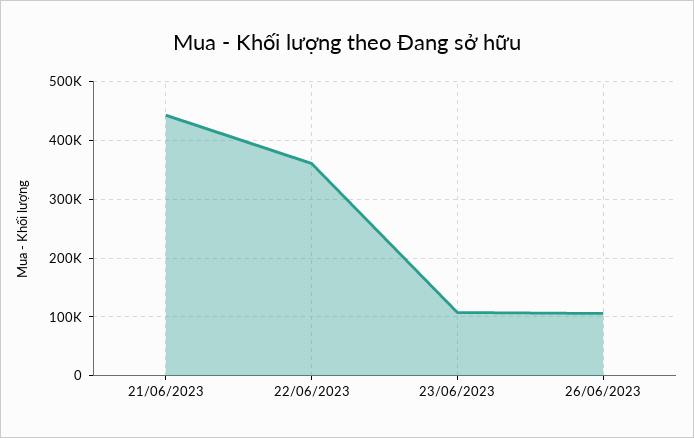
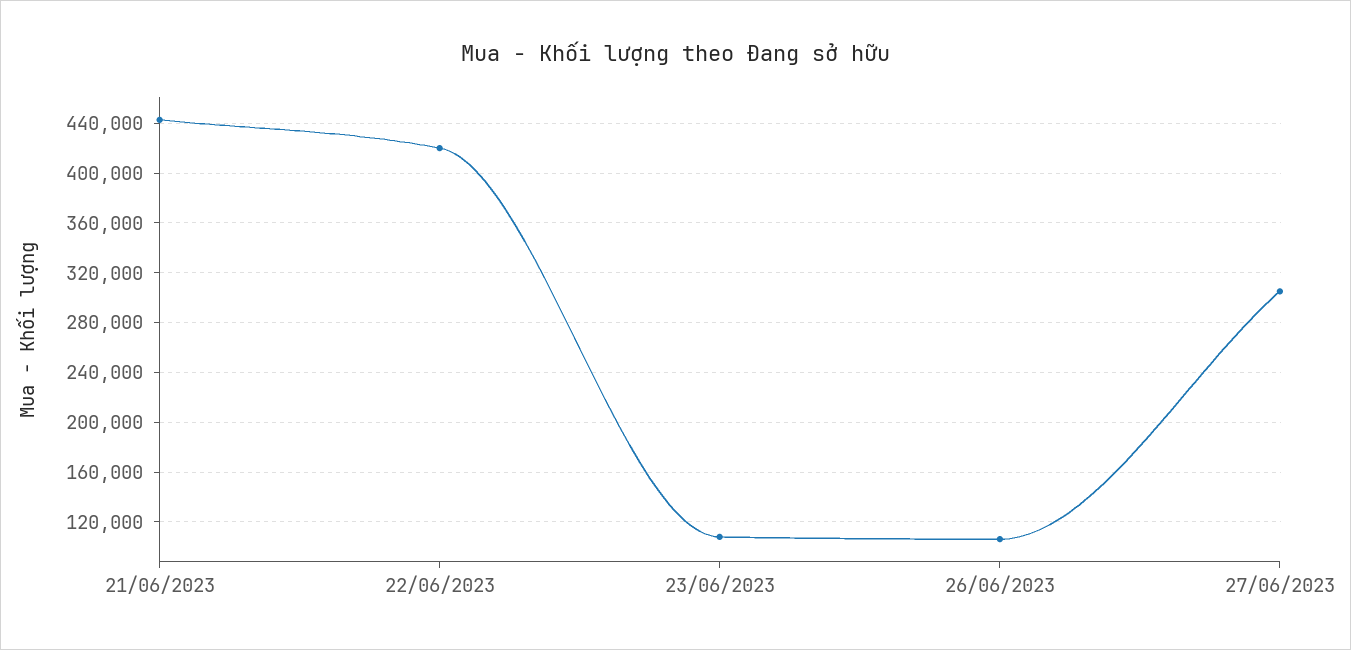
22/06/2023: 360000 -> 420000
27/06/2023: none -> 305000

